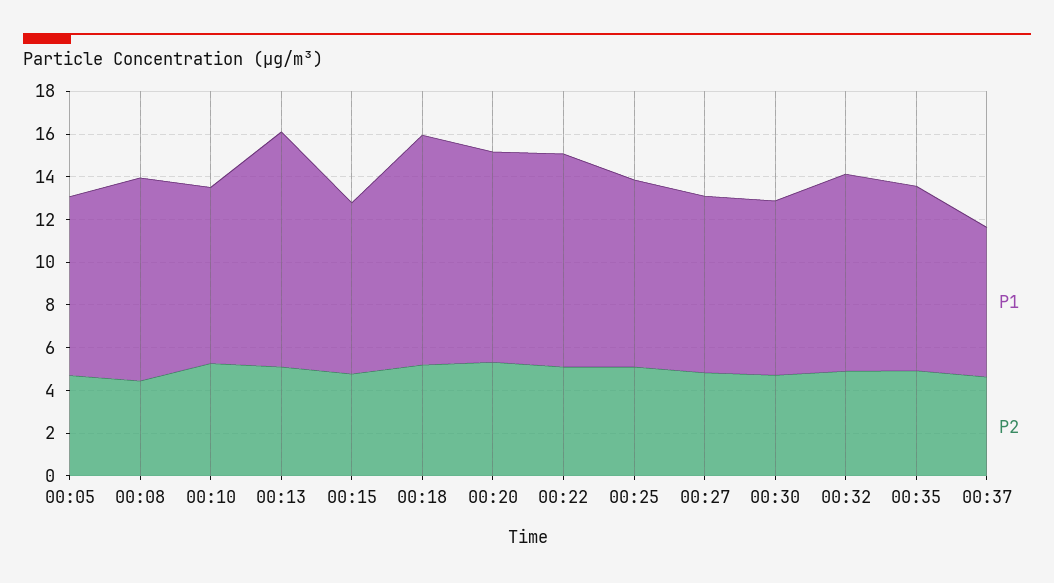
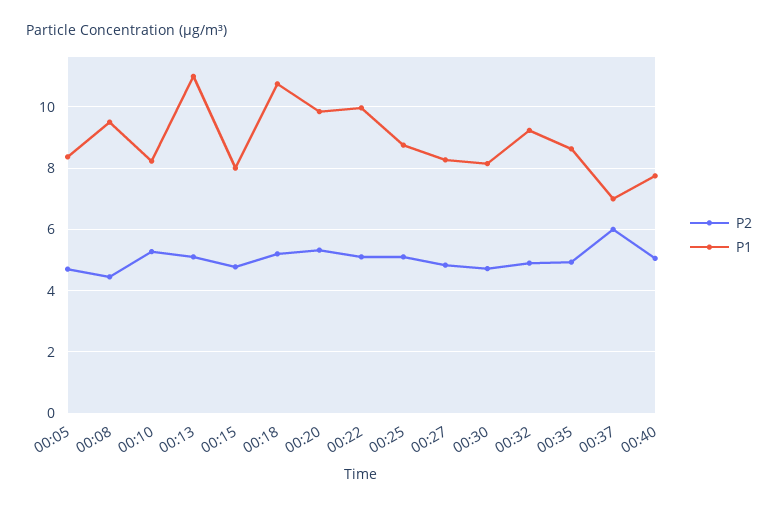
P2, 00:37: 4.5 -> 6
P2, 00:40: none -> 5
P1, 00:40: none -> 7.8

